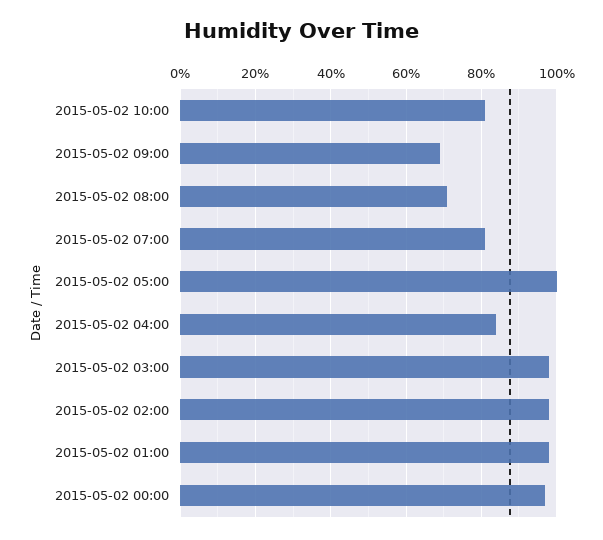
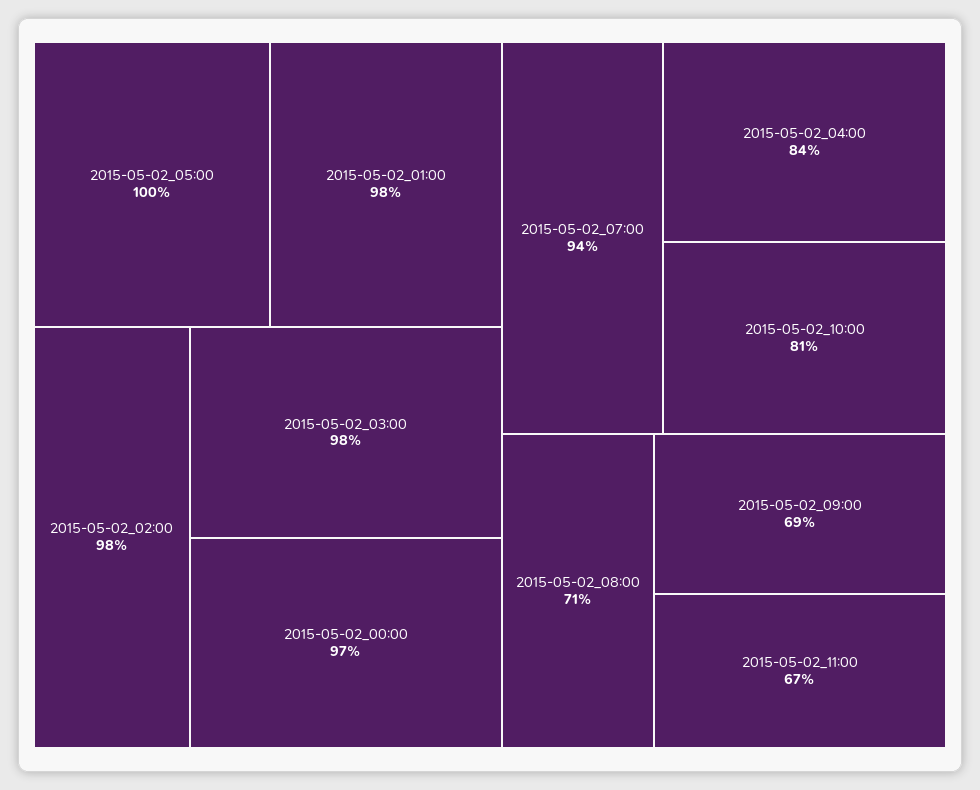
2015-05-02 07:00: 80 -> 94
2015-05-02_11:00: none -> 67

